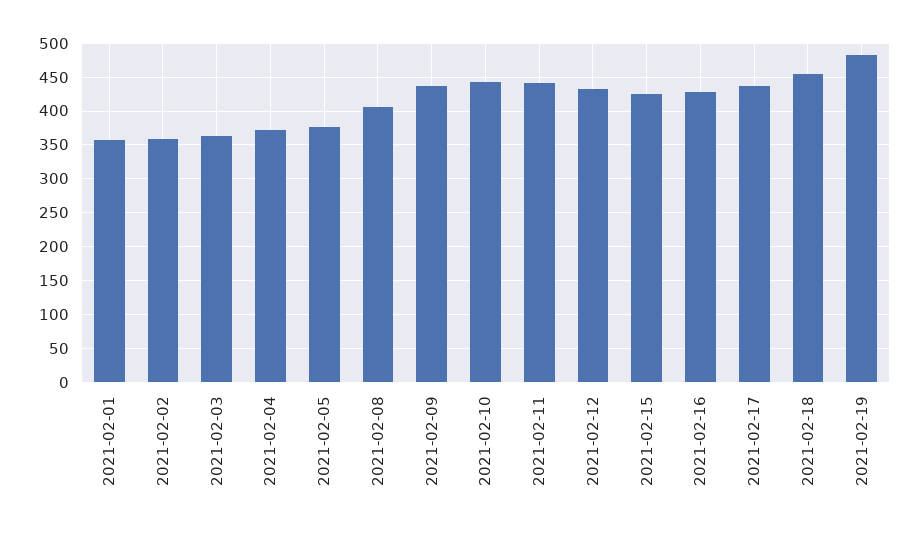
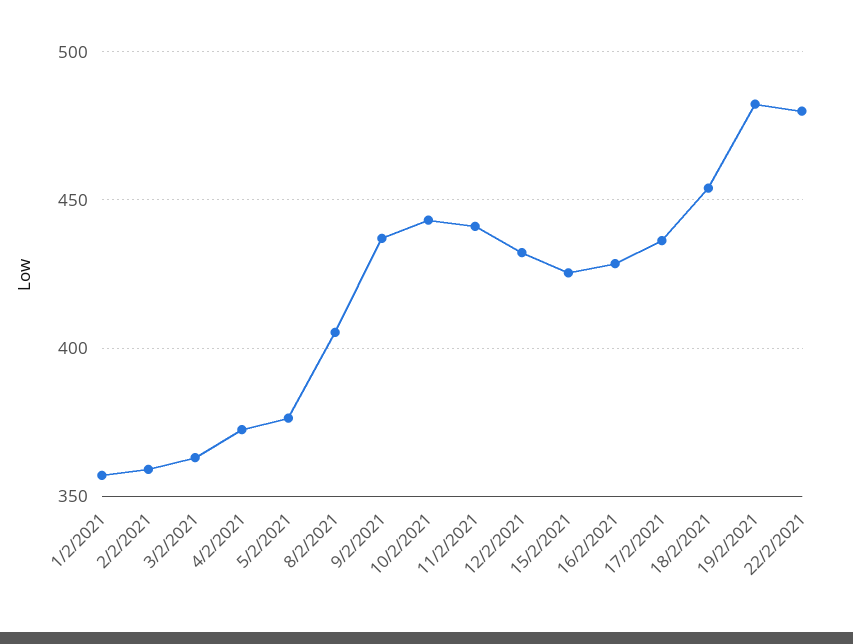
22/2/2021: none -> 480

